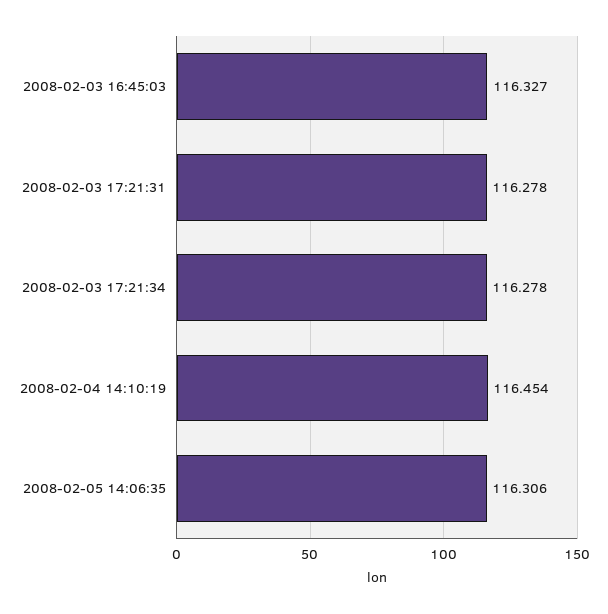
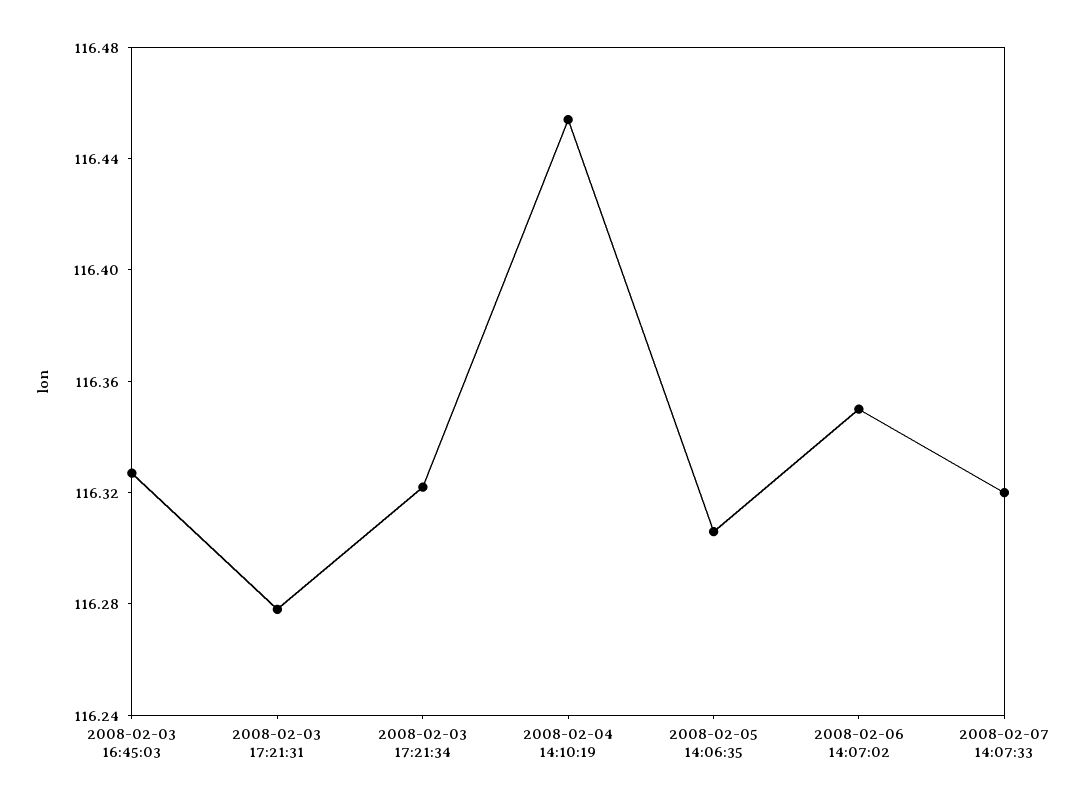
2008-02-03 17:21:34: 116.278 -> 116.32
2008-02-06 14:07:02: none -> 116.35
2008-02-07 14:07:33: none -> 116.32

